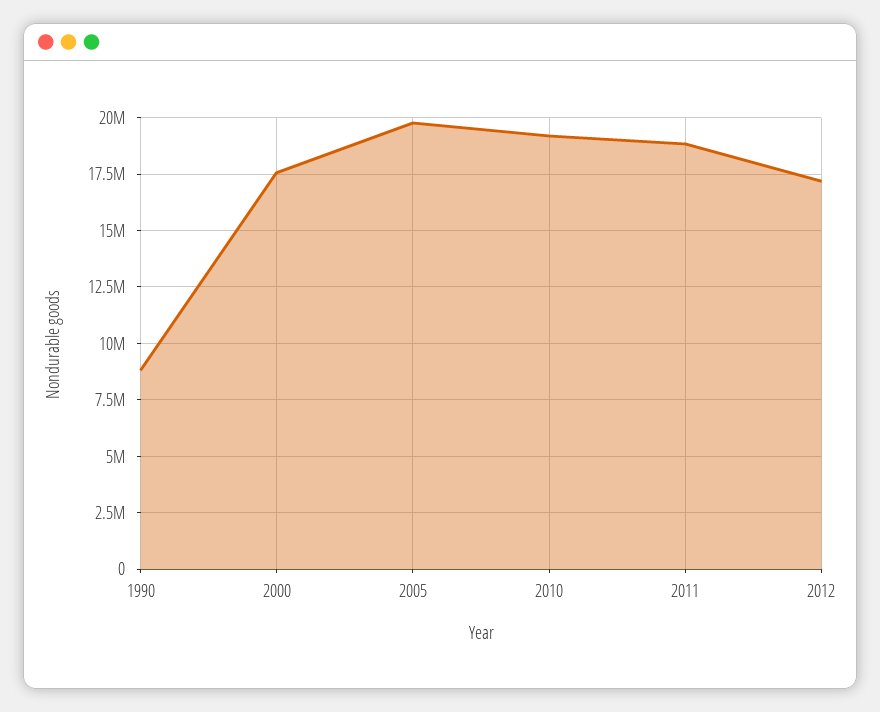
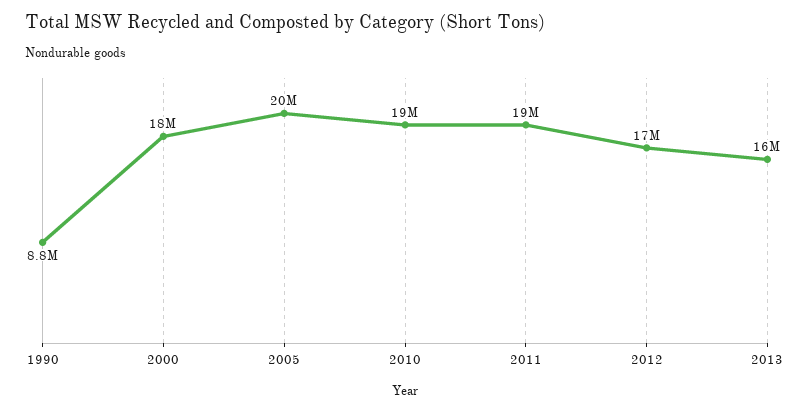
2013: none -> 16000000

